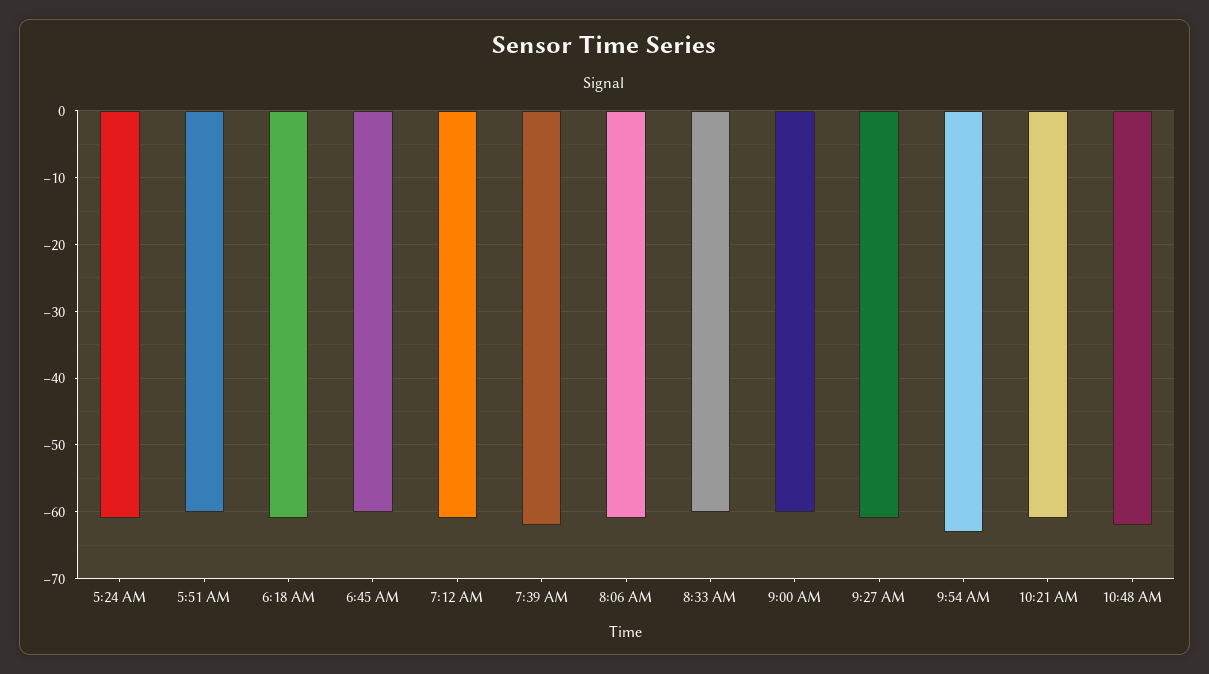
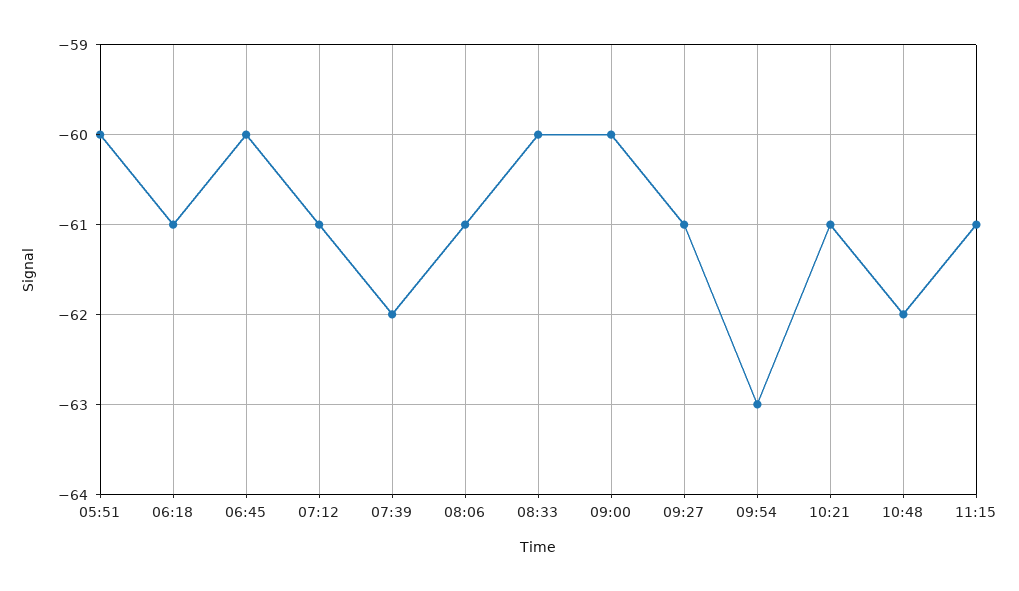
5:24 AM: -61 -> none
11:15: none -> -61

